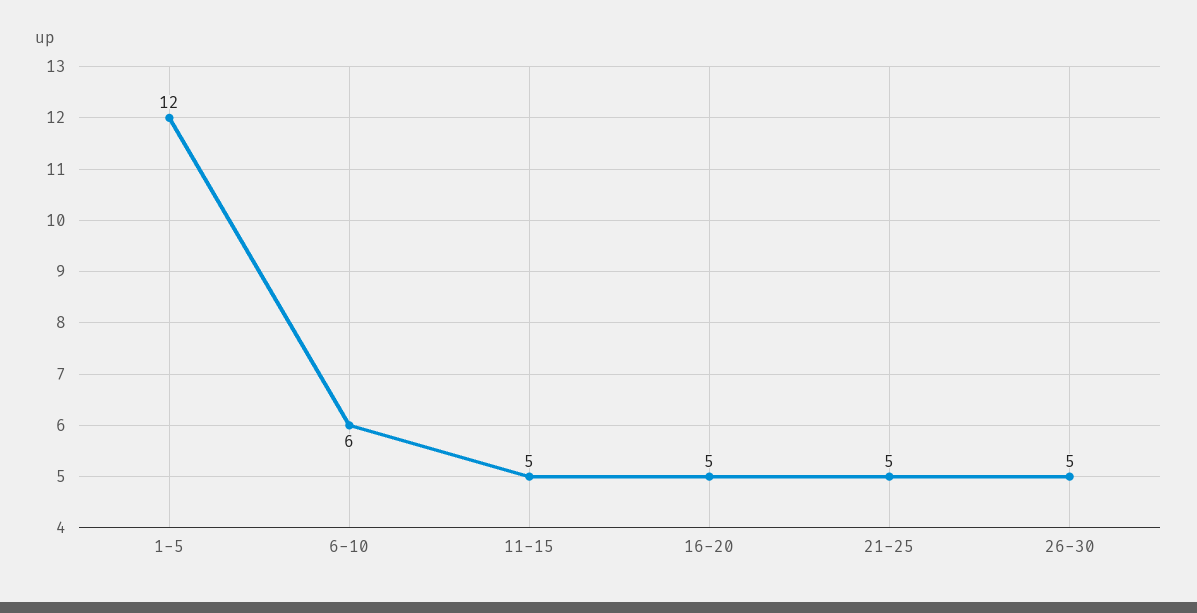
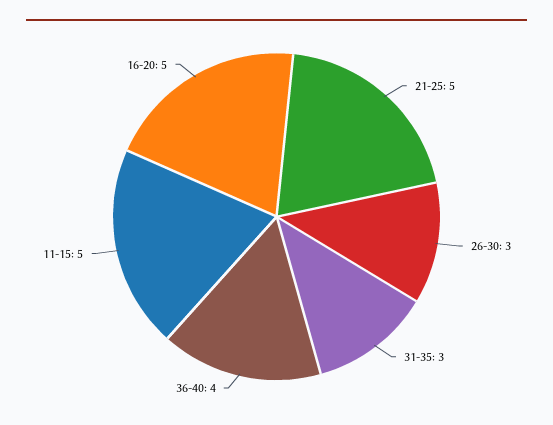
1-5: 12 -> none
6-10: 6 -> none
26-30: 5 -> 3
31-35: none -> 3
36-40: none -> 4

